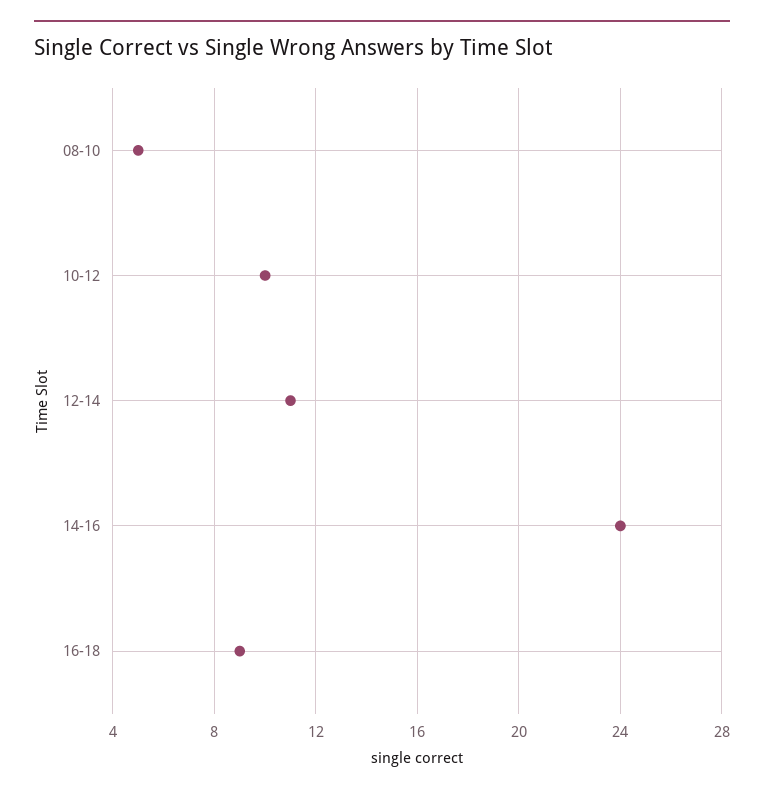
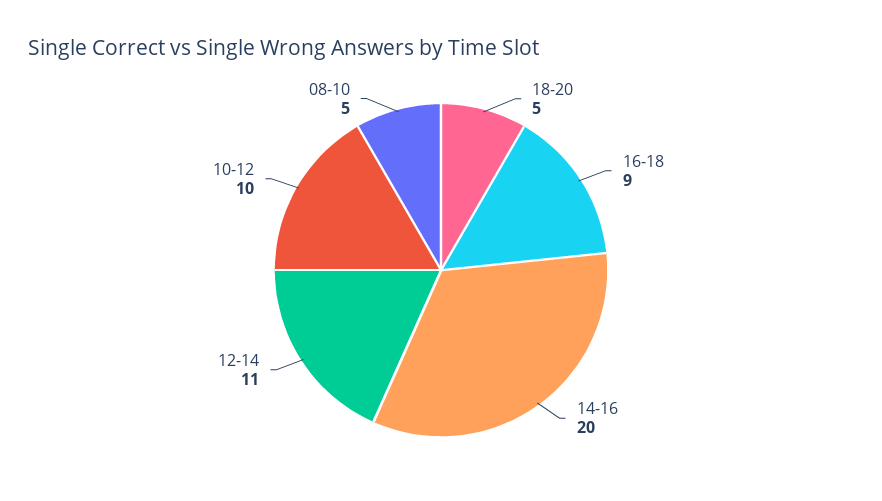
14-16: 24 -> 20
18-20: none -> 5

